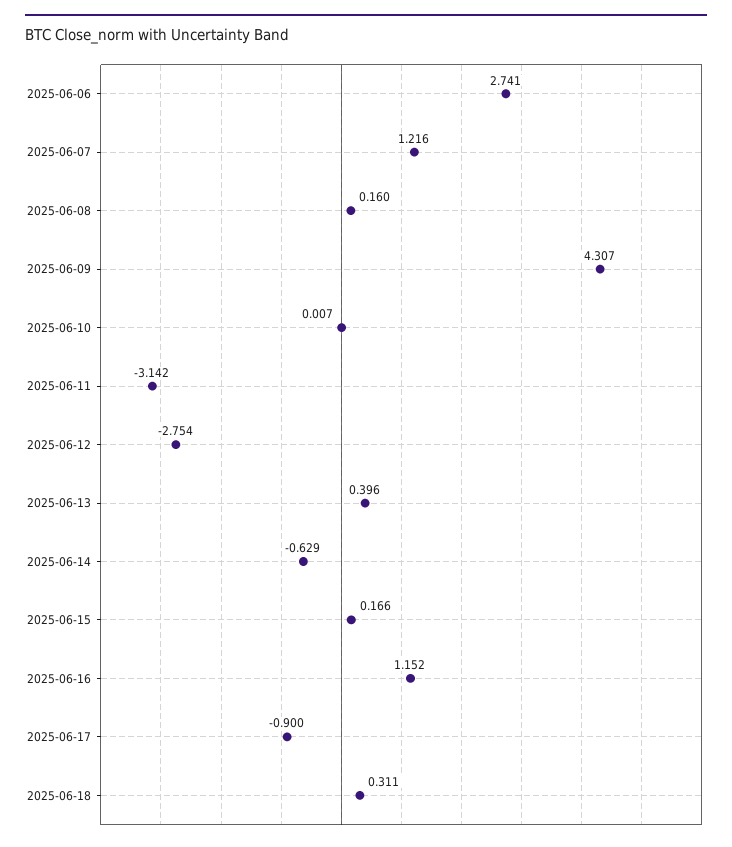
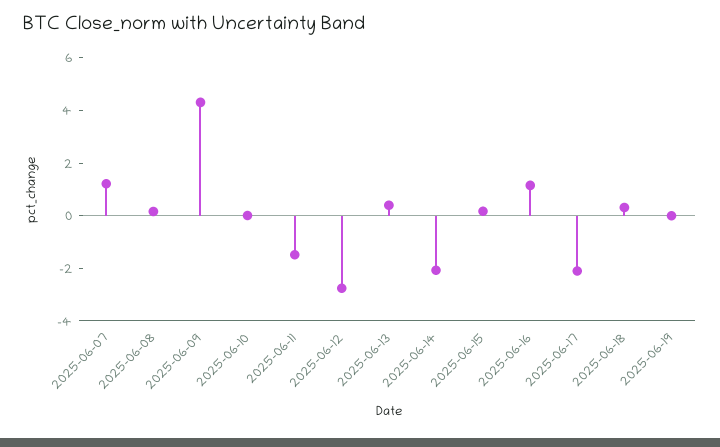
2025-06-06: 2.741 -> none
2025-06-11: -3.142 -> -1.5
2025-06-14: -0.629 -> -2
2025-06-17: -0.9 -> -2
2025-06-19: none -> 0

